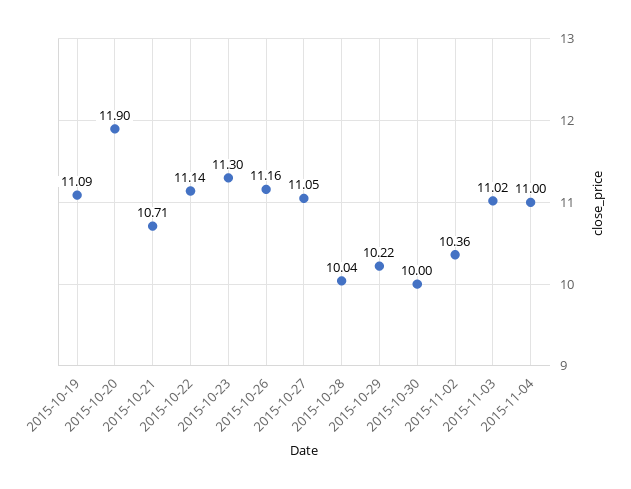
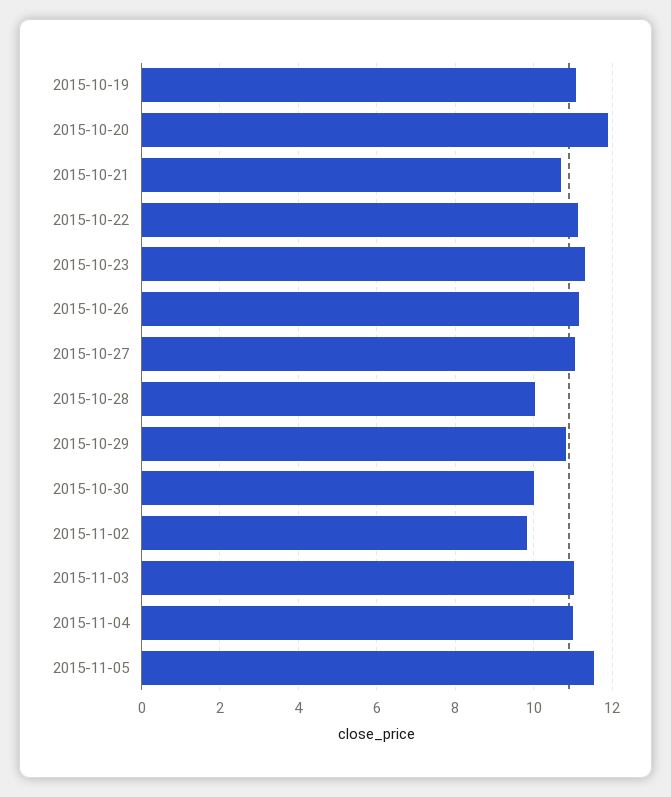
2015-10-29: 10.22 -> 10.8
2015-11-02: 10.36 -> 9.8
2015-11-05: none -> 11.6

